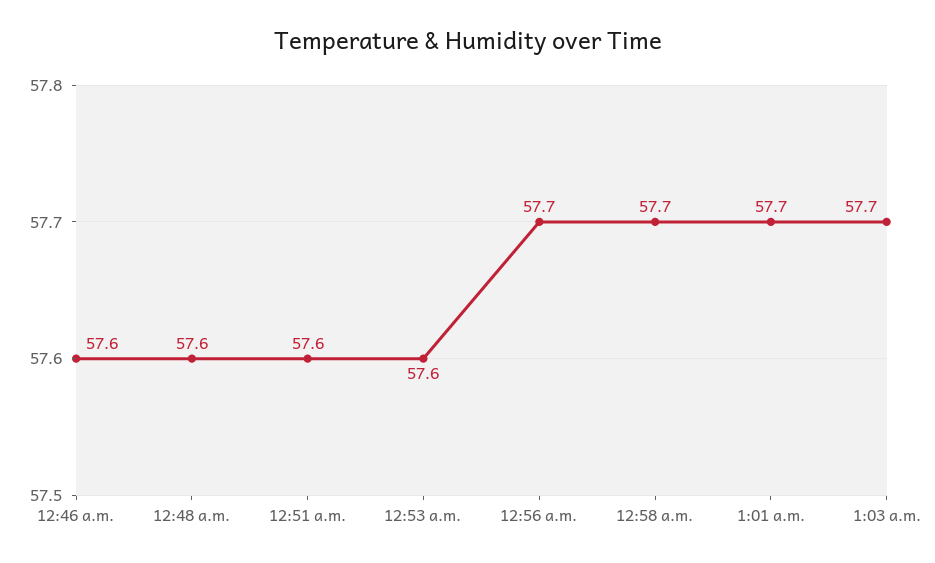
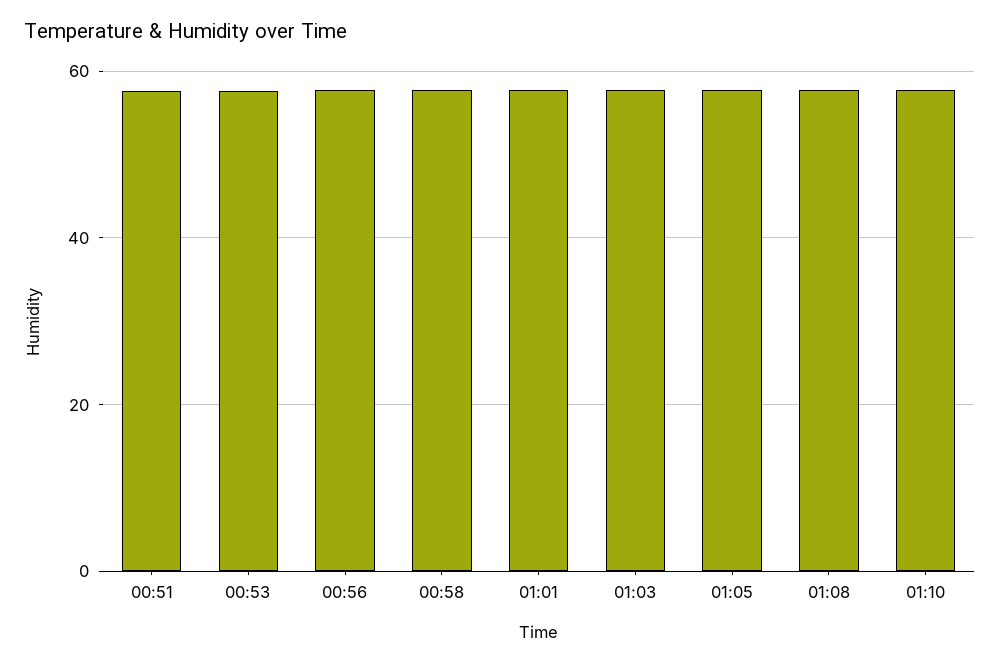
12:46 a.m.: 57.6 -> none
12:48 a.m.: 57.6 -> none
01:05: none -> 58
01:08: none -> 58
01:10: none -> 58

